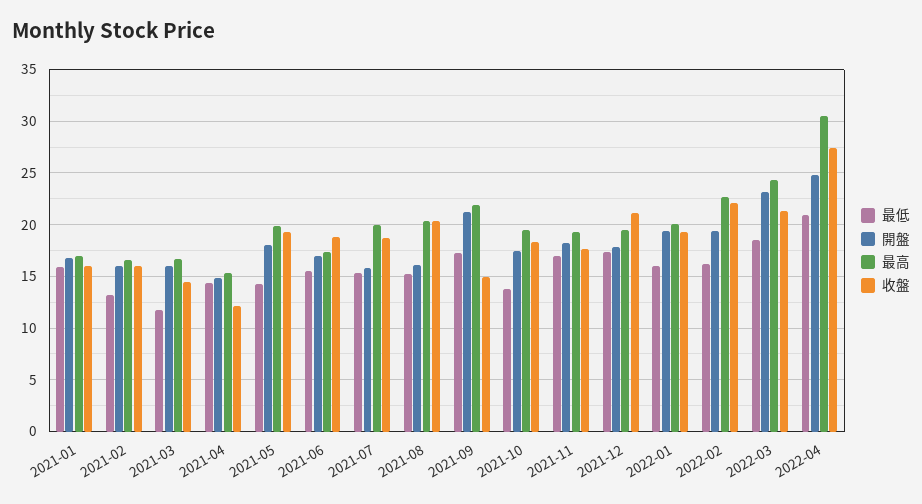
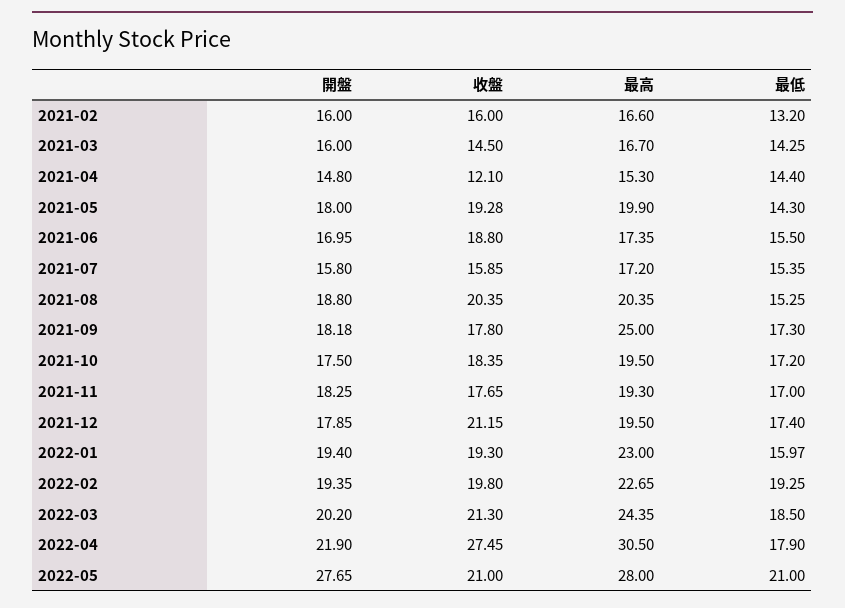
最低, 2021-01: 16 -> none
開盤, 2021-01: 17 -> none
最高, 2021-01: 17 -> none
收盤, 2021-01: 16 -> none
最低, 2021-03: 12 -> 14.25
最高, 2021-07: 20 -> 17.2
收盤, 2021-07: 19 -> 15.85
開盤, 2021-08: 16 -> 18.8
開盤, 2021-09: 21 -> 18.18
最高, 2021-09: 22 -> 25
收盤, 2021-09: 15 -> 17.8
最低, 2021-10: 14 -> 17.2
最高, 2022-01: 20 -> 23
最低, 2022-02: 16 -> 19.25
收盤, 2022-02: 22 -> 19.8
開盤, 2022-03: 23 -> 20.2
最低, 2022-04: 21 -> 17.9
開盤, 2022-04: 25 -> 21.9
開盤, 2022-05: none -> 27.65
收盤, 2022-05: none -> 21
最高, 2022-05: none -> 28
最低, 2022-05: none -> 21

